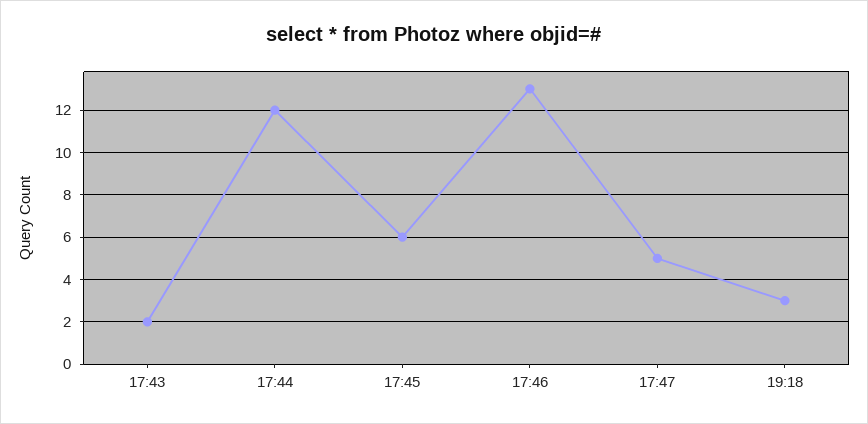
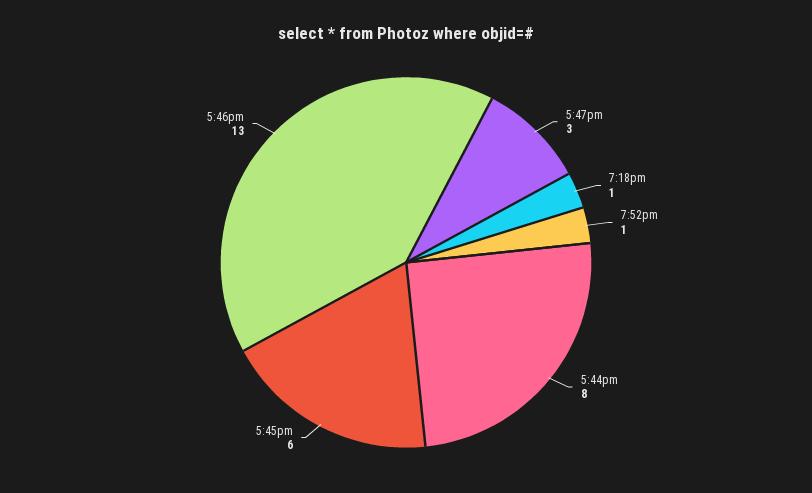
17:43: 2 -> none
17:44: 12 -> 8
17:47: 5 -> 3
19:18: 3 -> 1
7:52pm: none -> 1

